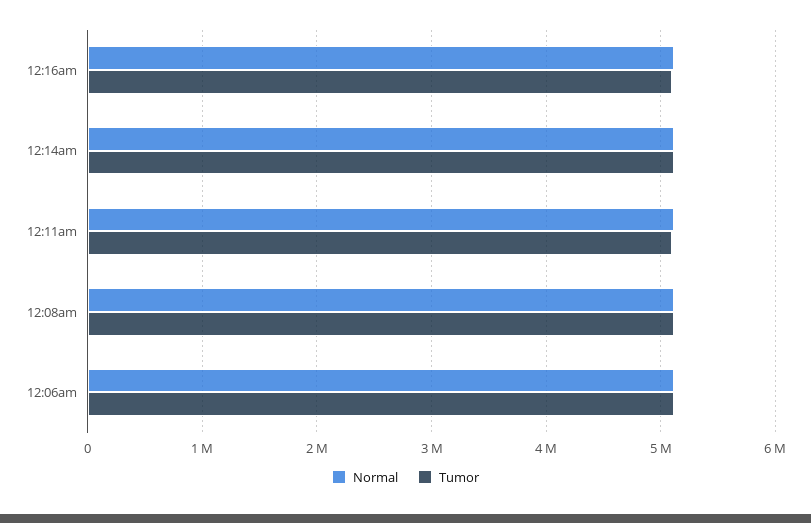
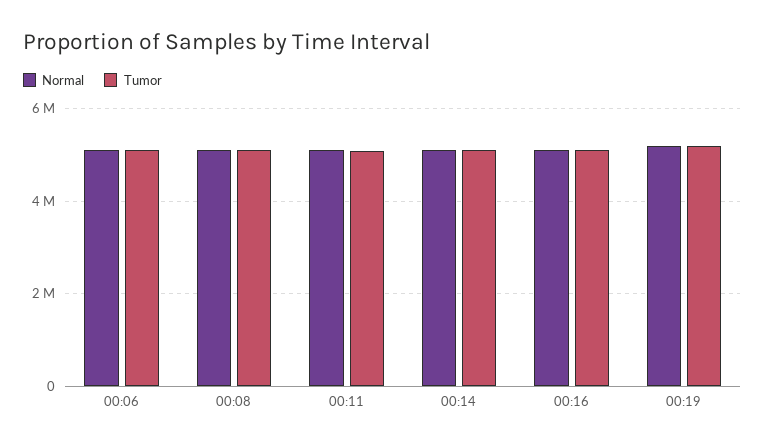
Normal, 00:19: none -> 5200000
Tumor, 00:19: none -> 5200000

